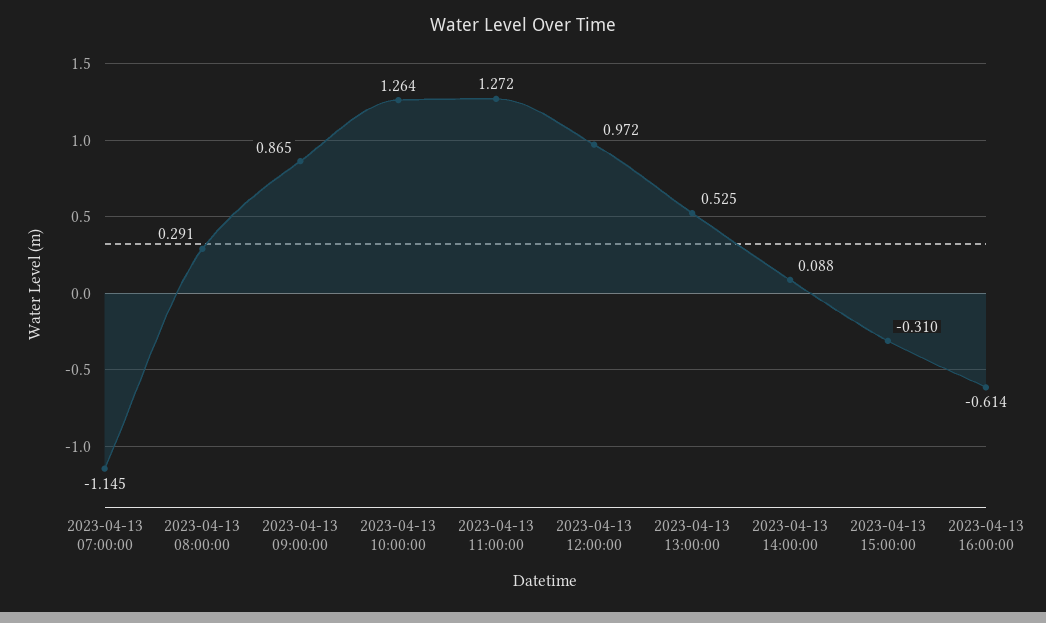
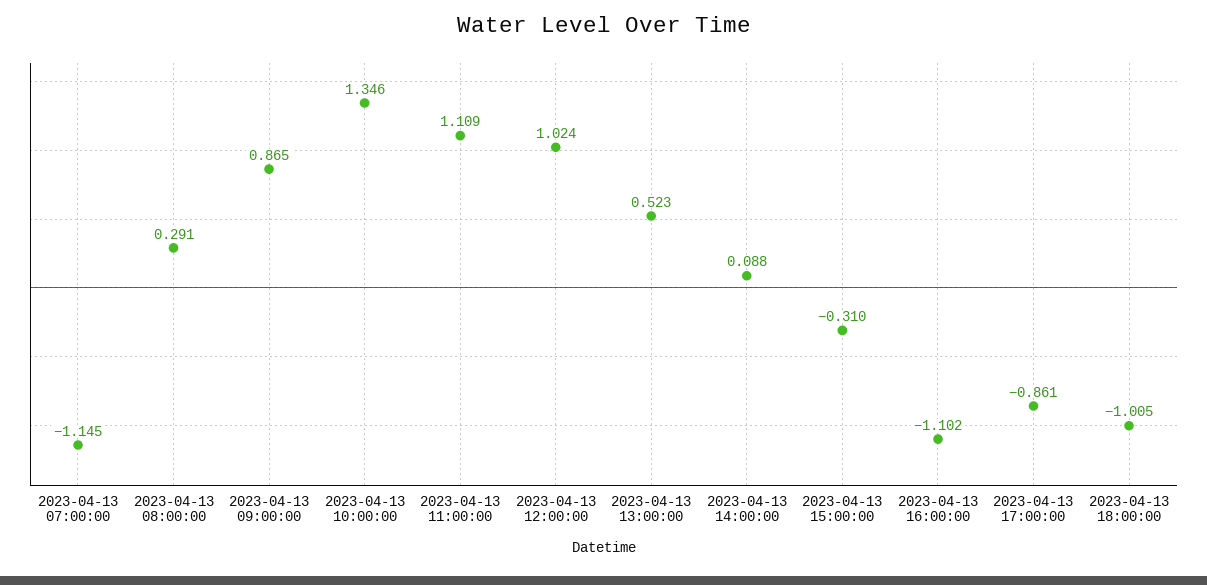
2023-04-13 10:00:00: 1.264 -> 1.346
2023-04-13 11:00:00: 1.272 -> 1.109
2023-04-13 12:00:00: 0.972 -> 1.024
2023-04-13 13:00:00: 0.525 -> 0.523
2023-04-13 16:00:00: -0.614 -> -1.102
2023-04-13 17:00:00: none -> -0.861
2023-04-13 18:00:00: none -> -1.005

